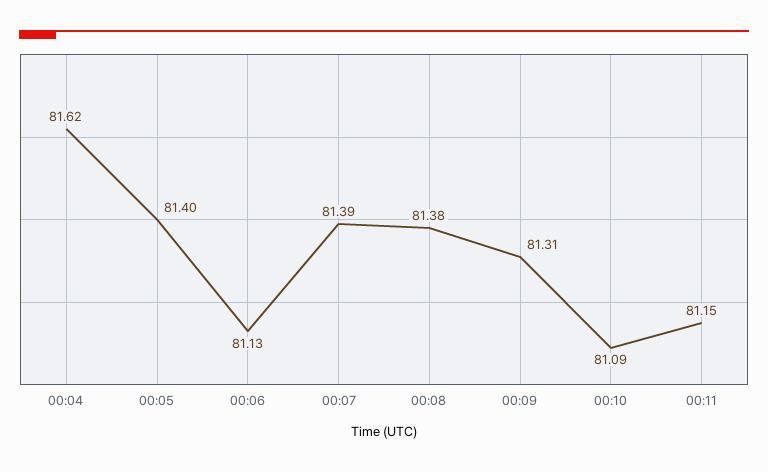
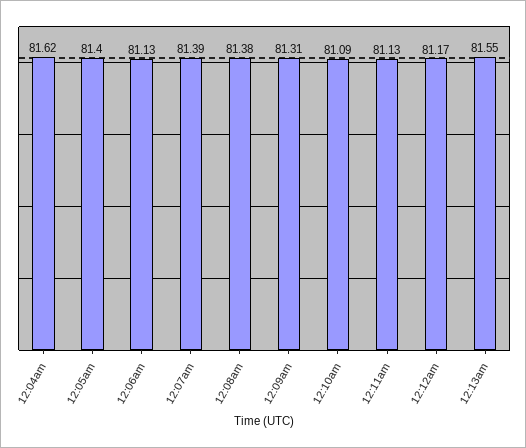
00:11: 81.15 -> 81.13
12:12am: none -> 81.17
12:13am: none -> 81.55

